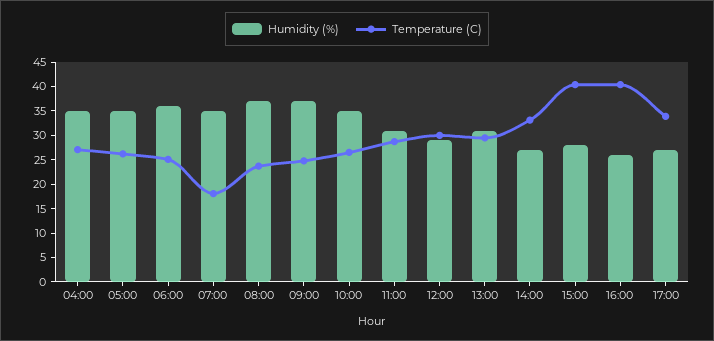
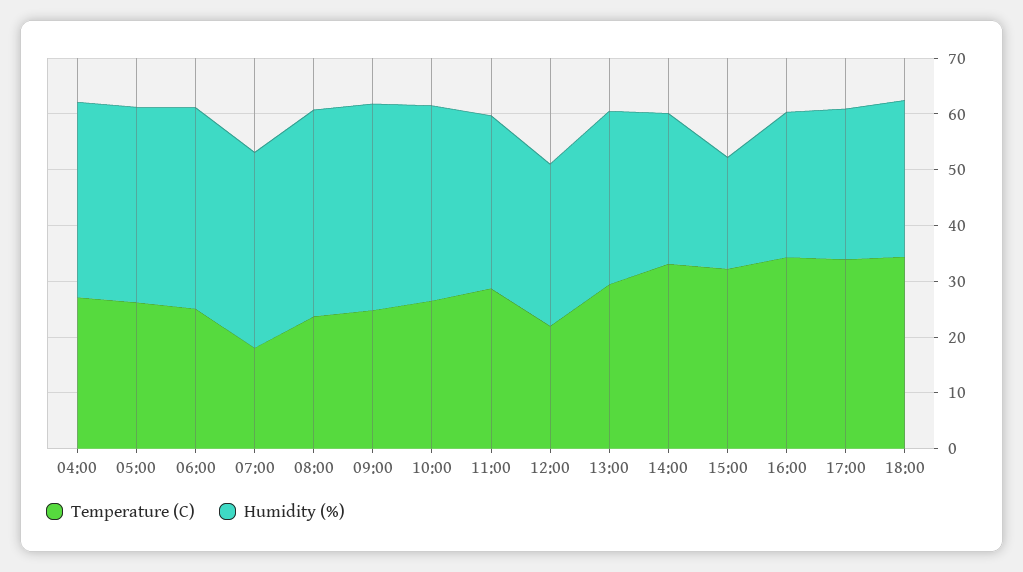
Temperature (C), 12:00: 30 -> 22
Humidity (%), 15:00: 27.5 -> 20
Temperature (C), 15:00: 40 -> 32
Temperature (C), 16:00: 40 -> 34
Temperature (C), 18:00: none -> 34
Humidity (%), 18:00: none -> 28

